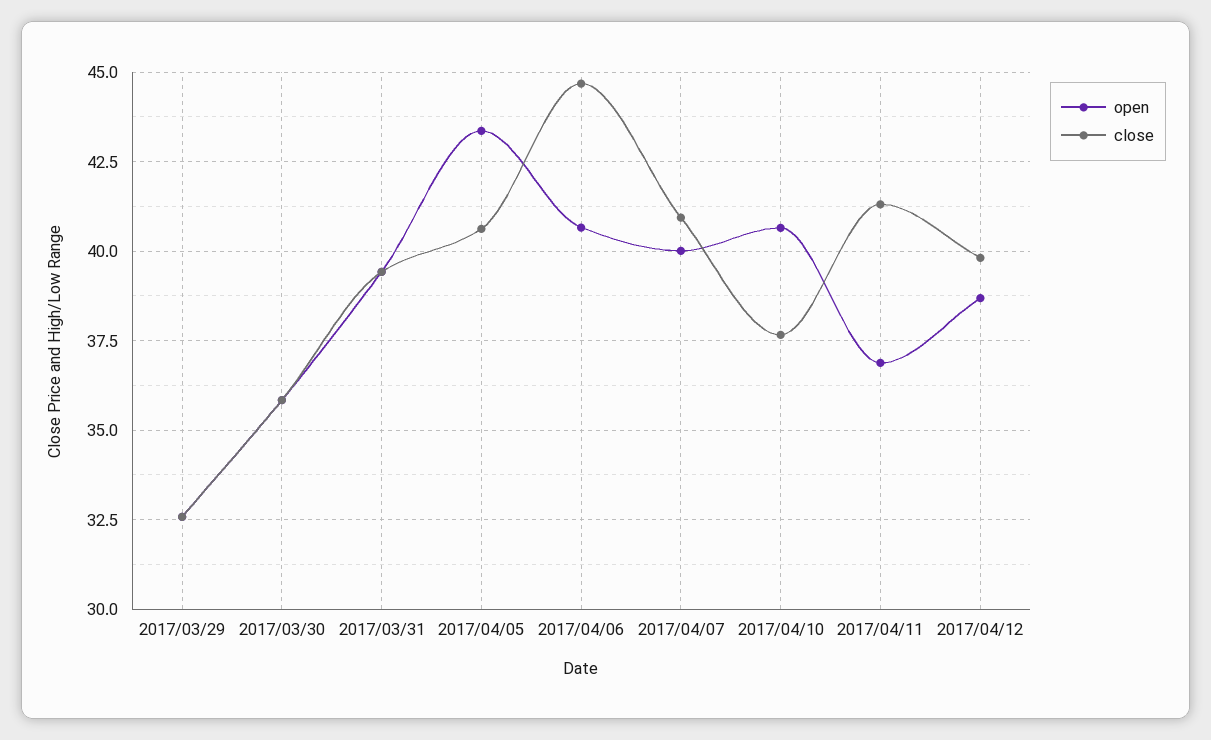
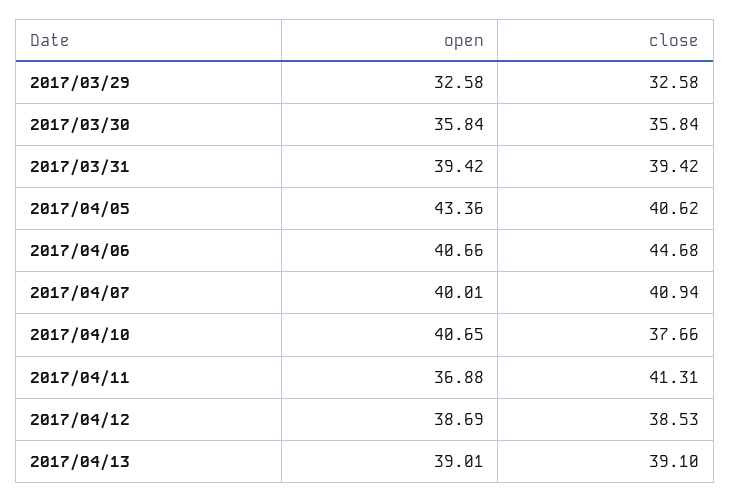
close, 2017/04/12: 39.75 -> 38.53
open, 2017/04/13: none -> 39.01
close, 2017/04/13: none -> 39.1

